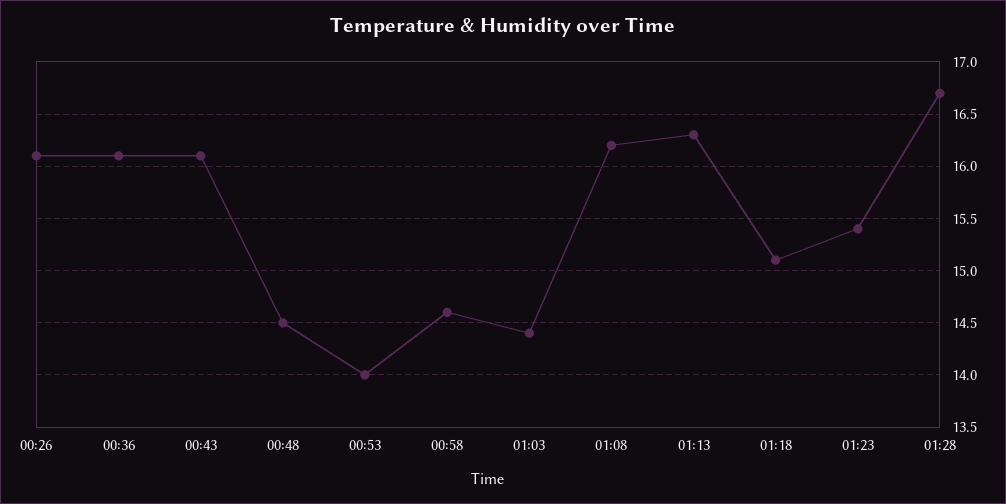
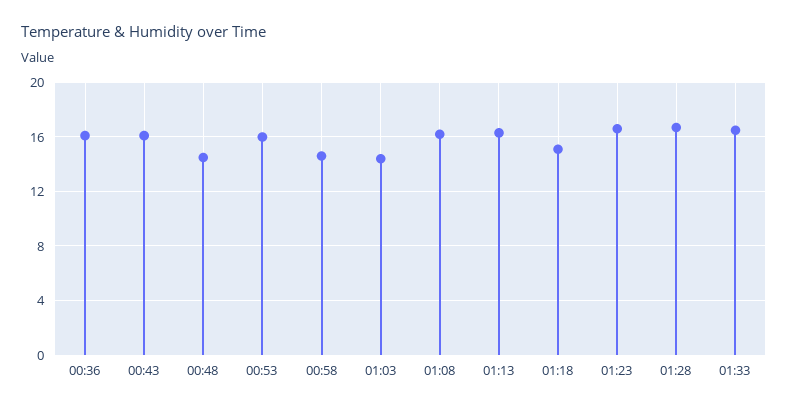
00:26: 16.1 -> none
00:53: 14 -> 16
01:23: 15.4 -> 16.5
01:33: none -> 16.5

